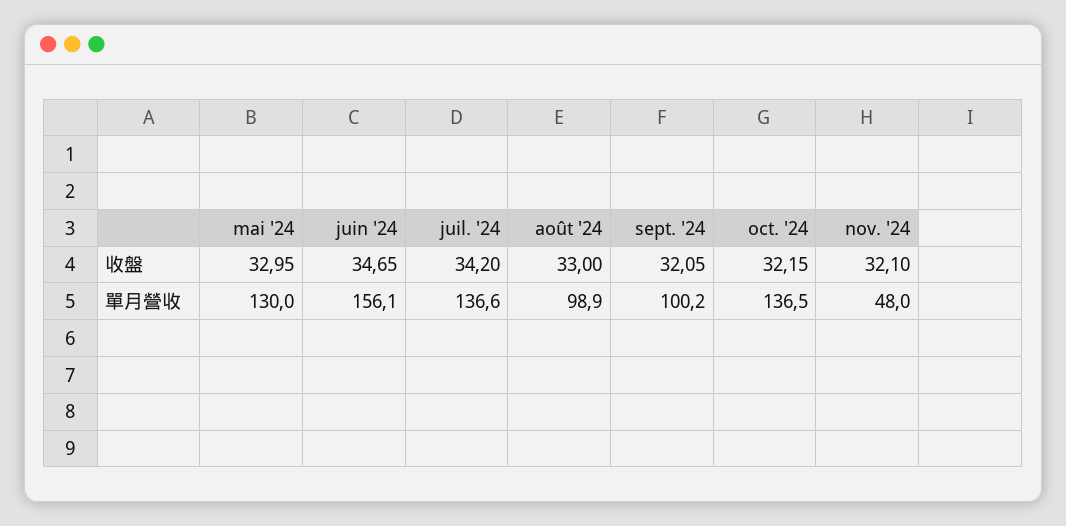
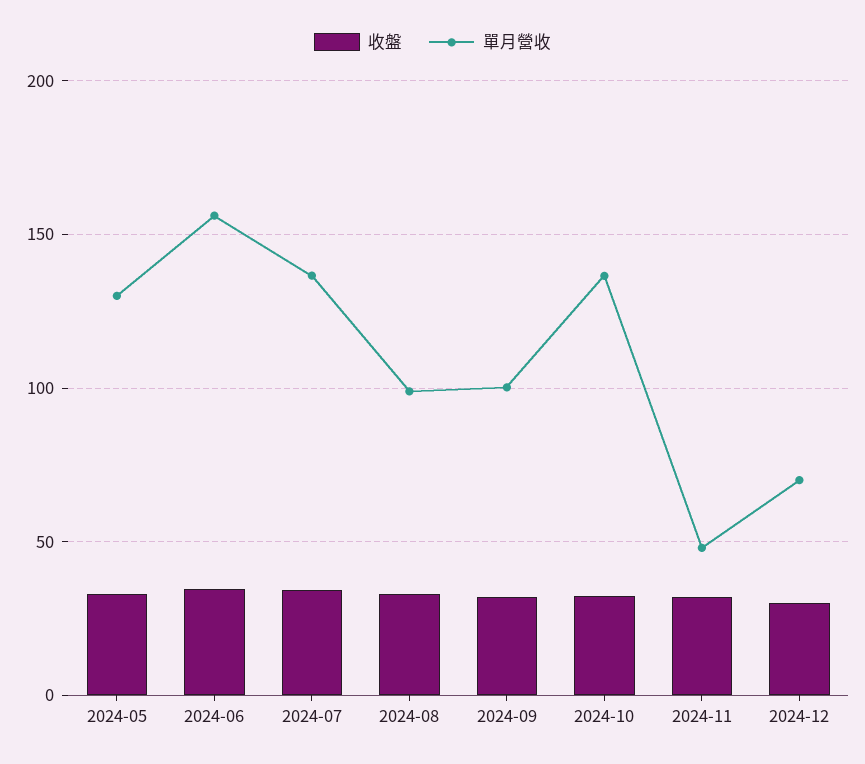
收盤, 2024-12: none -> 30
單月營收, 2024-12: none -> 70

